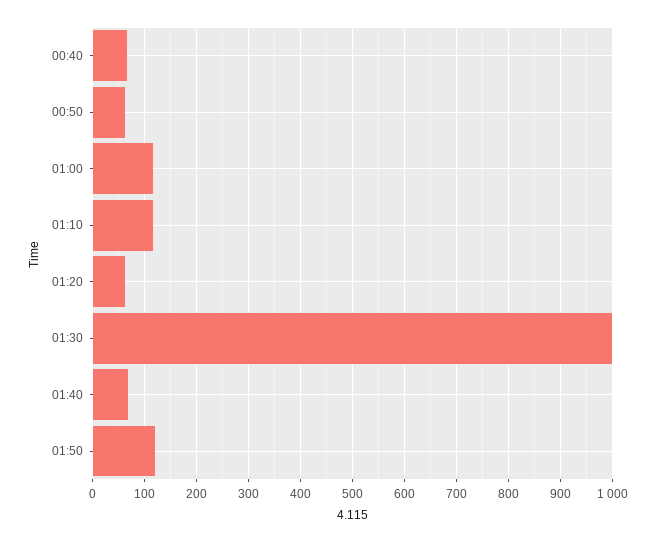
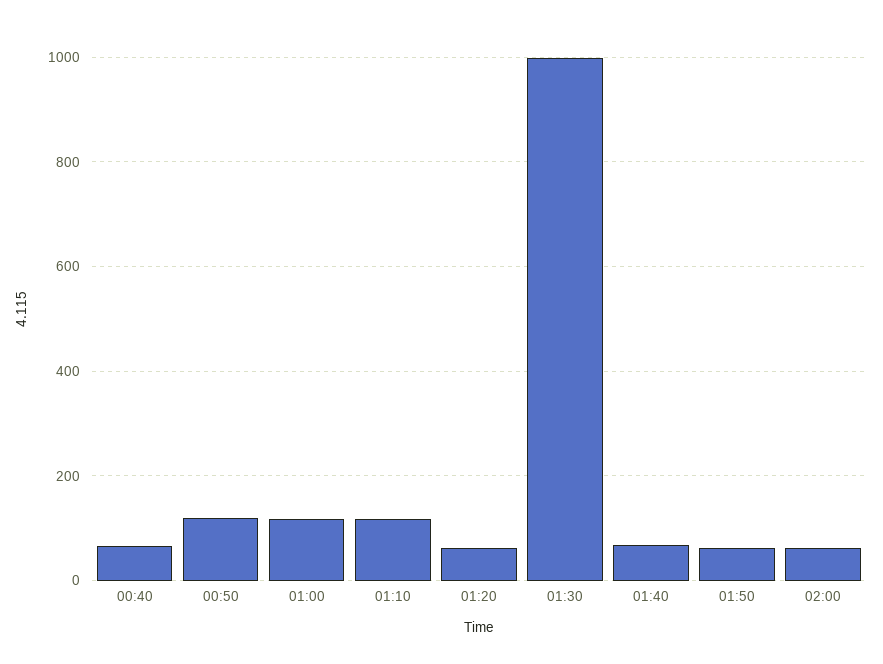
00:50: 60 -> 120
01:50: 120 -> 60
02:00: none -> 60

